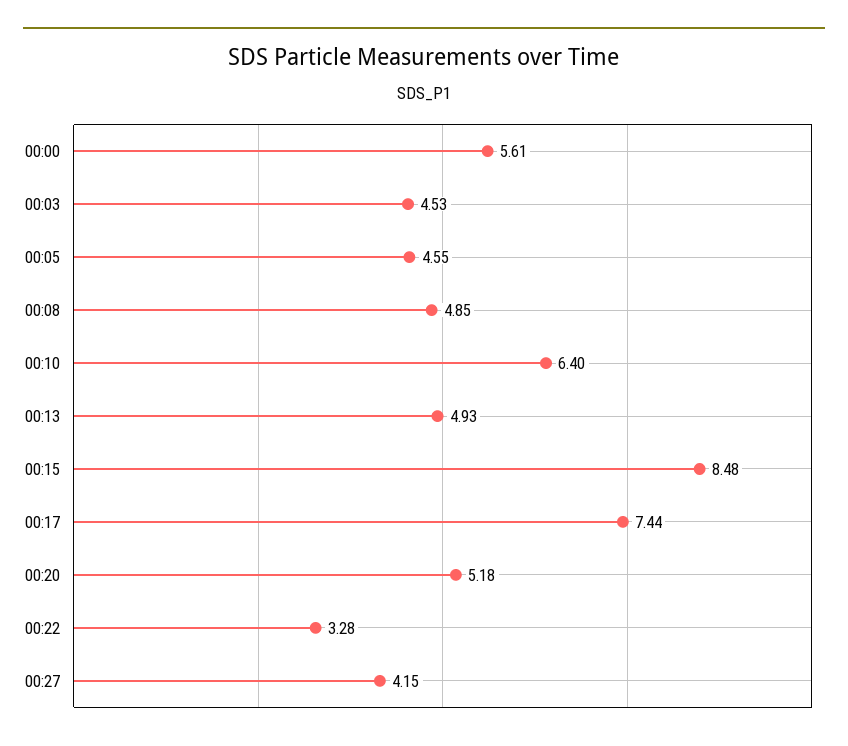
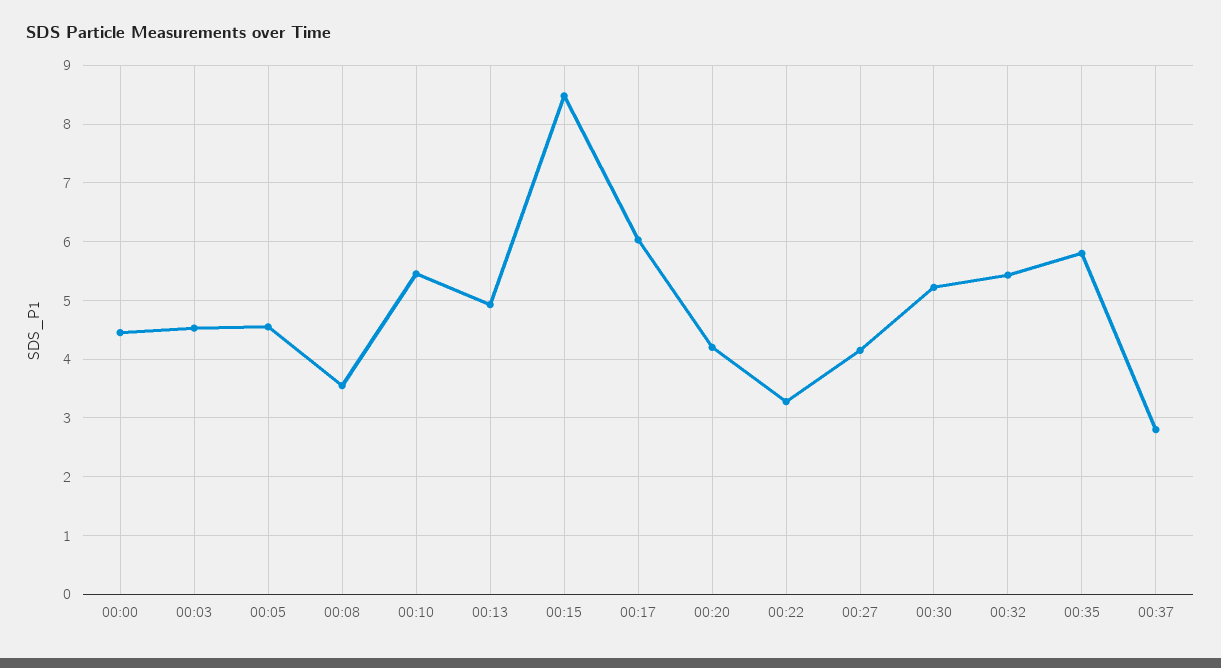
00:00: 5.61 -> 4.4
00:08: 4.85 -> 3.6
00:10: 6.4 -> 5.4
00:17: 7.44 -> 6
00:20: 5.18 -> 4.2
00:30: none -> 5.2
00:32: none -> 5.4
00:35: none -> 5.8
00:37: none -> 2.8

